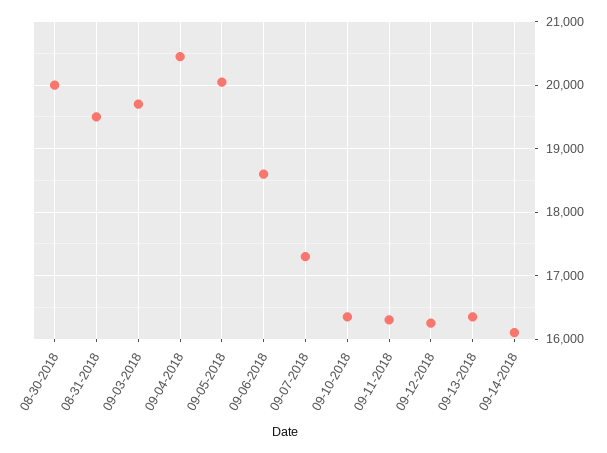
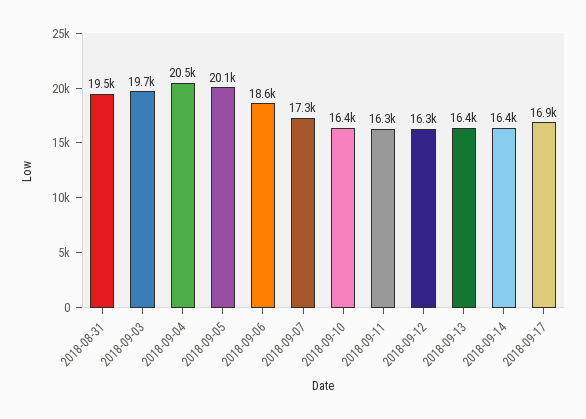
08-30-2018: 20000 -> none
09-14-2018: 16100 -> 16400
2018-09-17: none -> 16900

